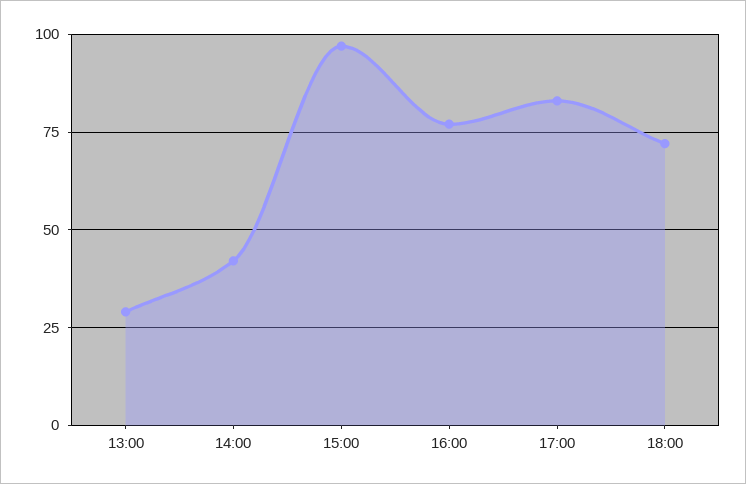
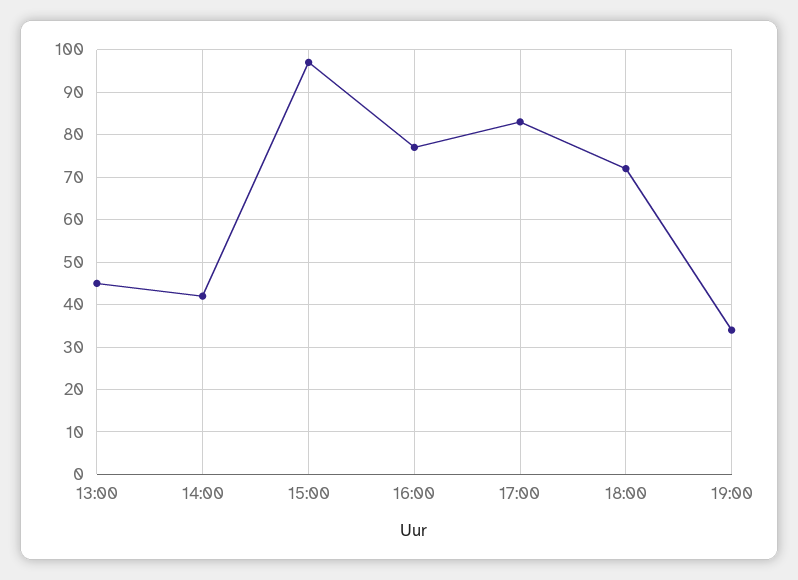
13:00: 30 -> 45
19:00: none -> 35

